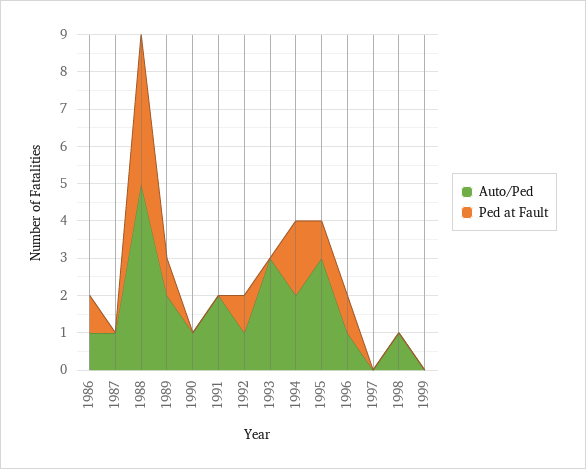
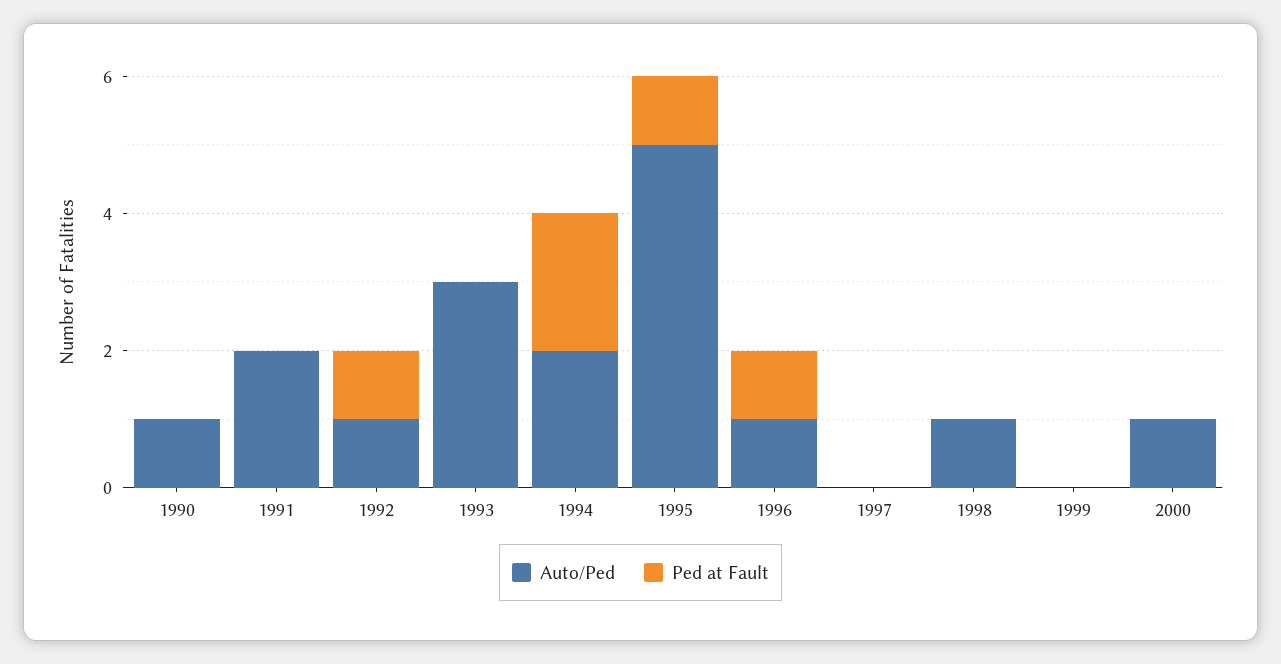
Auto/Ped, 1986: 1 -> none
Ped at Fault, 1986: 1 -> none
Auto/Ped, 1987: 1 -> none
Ped at Fault, 1987: 0 -> none
Auto/Ped, 1988: 5 -> none
Ped at Fault, 1988: 4 -> none
Auto/Ped, 1989: 2 -> none
Ped at Fault, 1989: 1 -> none
Auto/Ped, 1995: 3 -> 5
Auto/Ped, 2000: none -> 1
Ped at Fault, 2000: none -> 0

